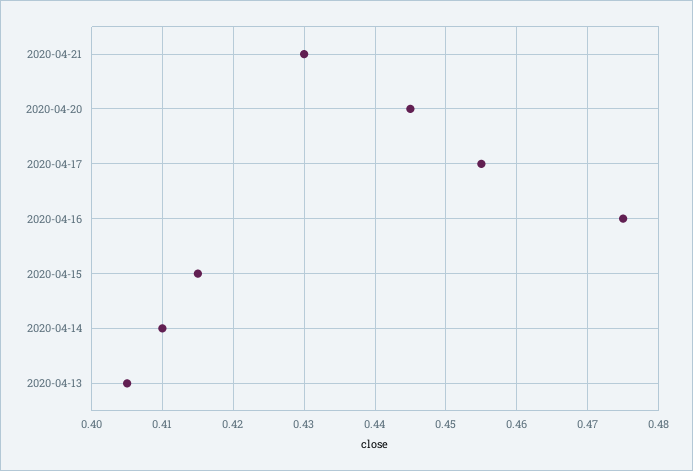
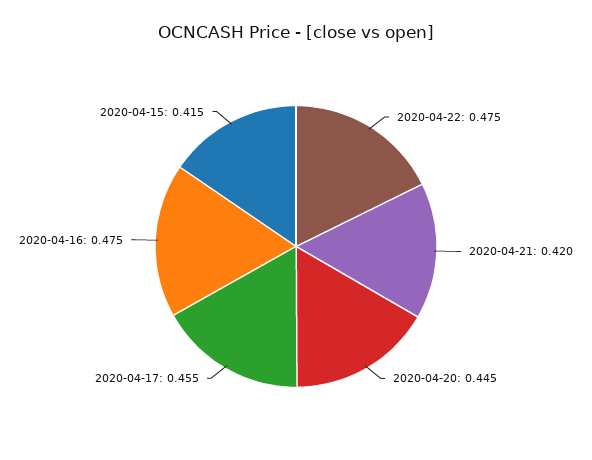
2020-04-21: 0.43 -> 0.42
2020-04-14: 0.41 -> none
2020-04-13: 0.405 -> none
2020-04-22: none -> 0.475

